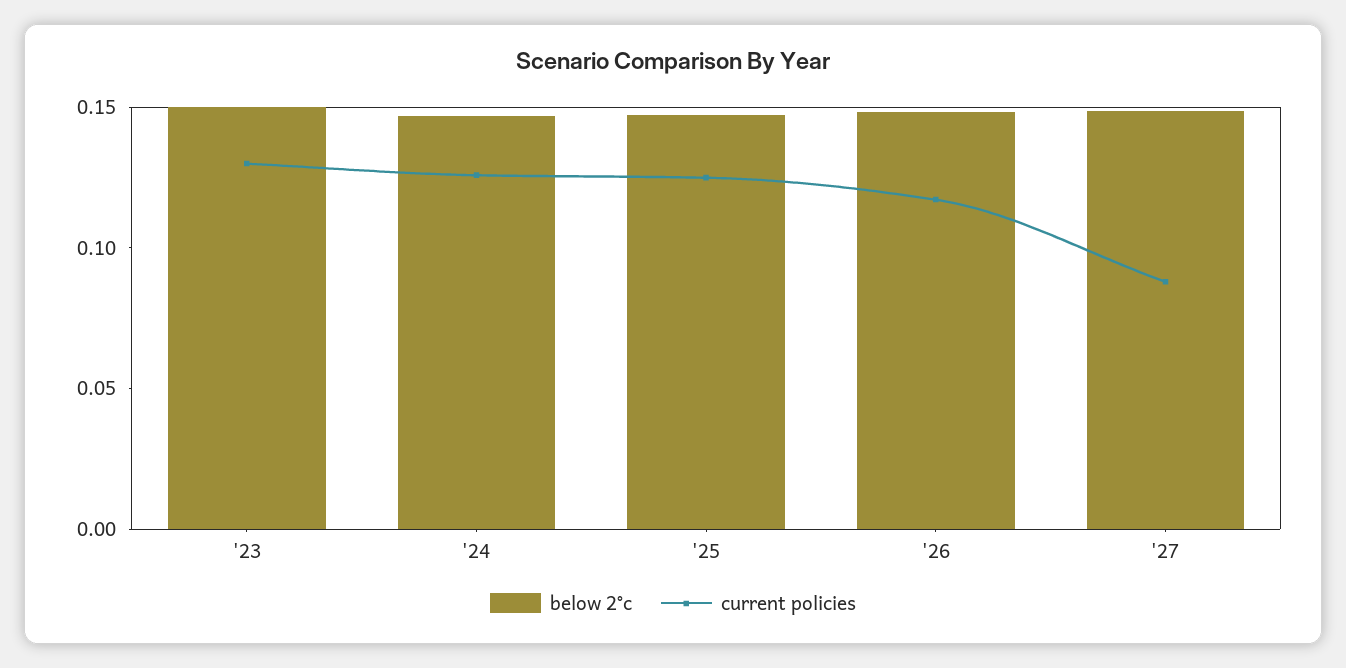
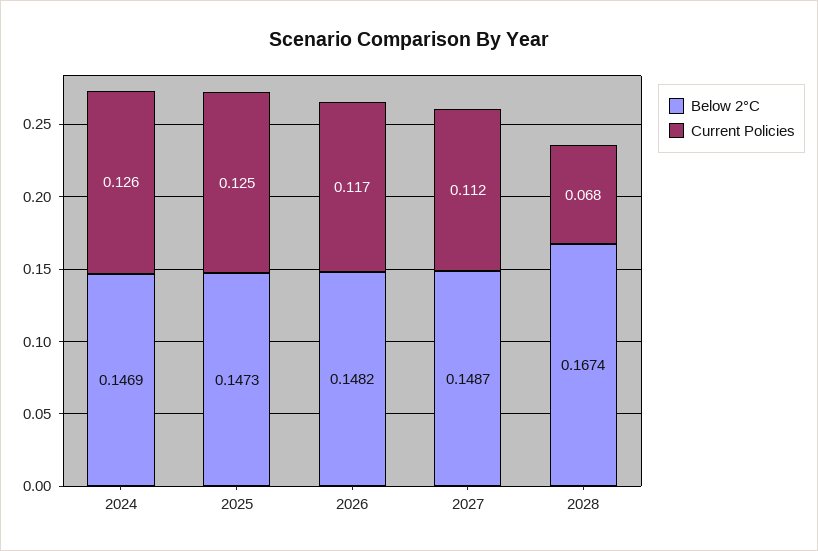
below 2°c, '23: 0.15 -> none
current policies, '23: 0.13 -> none
current policies, '27: 0.09 -> 0.112
below 2°c, 2028: none -> 0.1674
current policies, 2028: none -> 0.068

